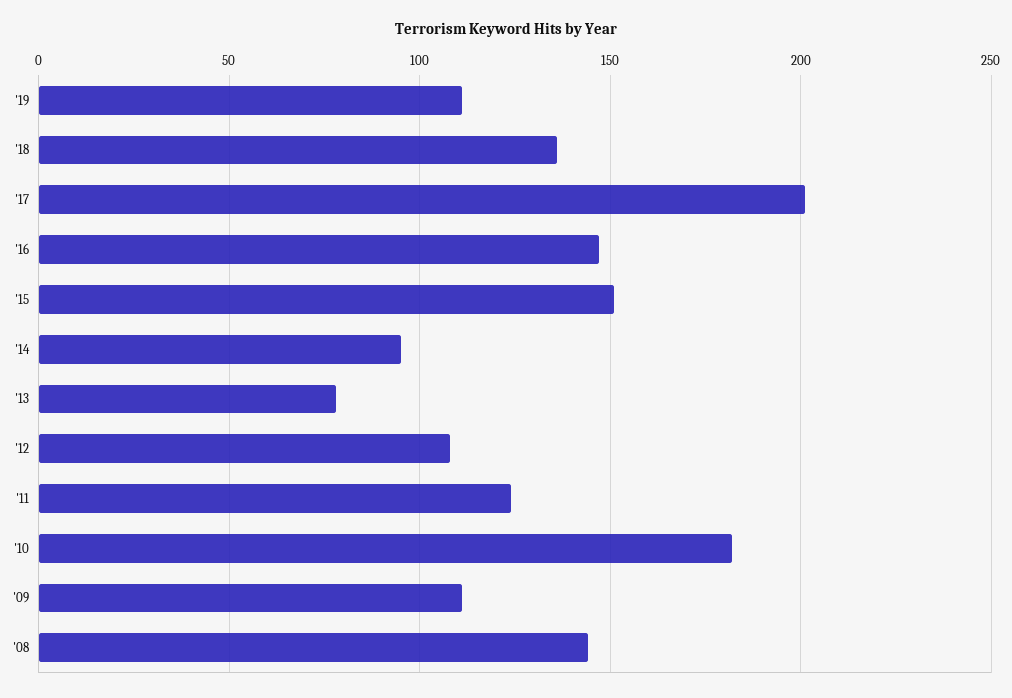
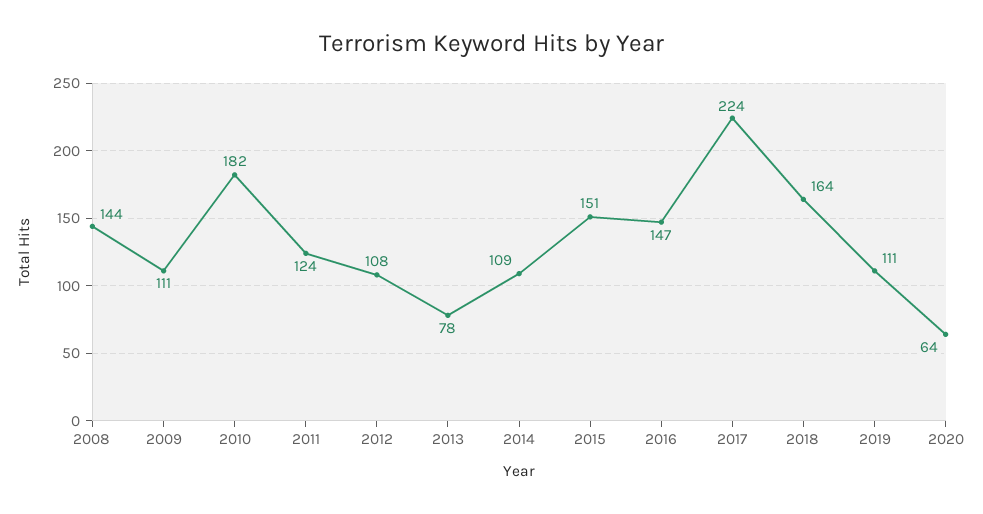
'18: 135 -> 164
'17: 200 -> 224
'14: 95 -> 109
2020: none -> 64

